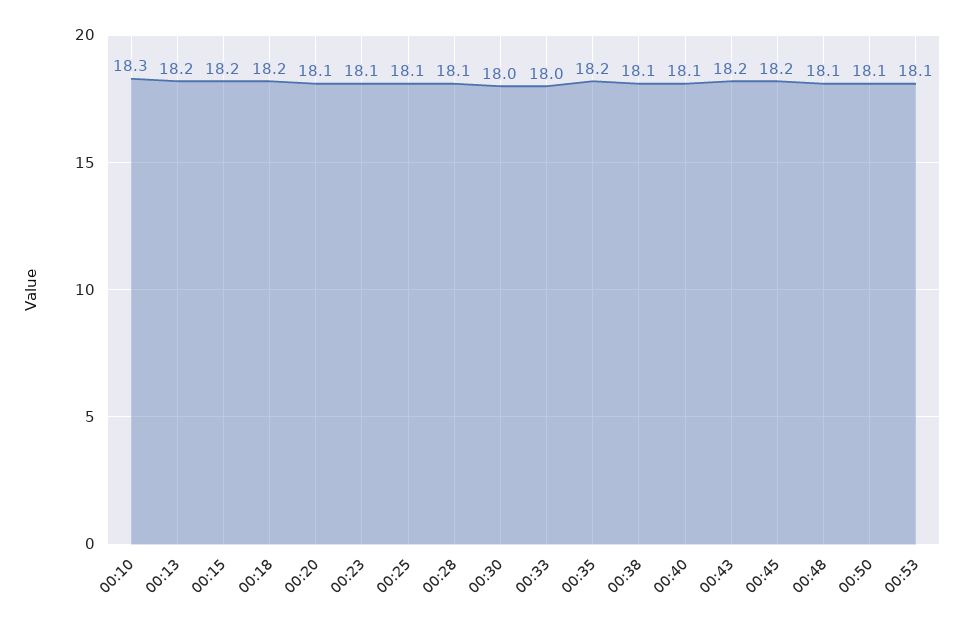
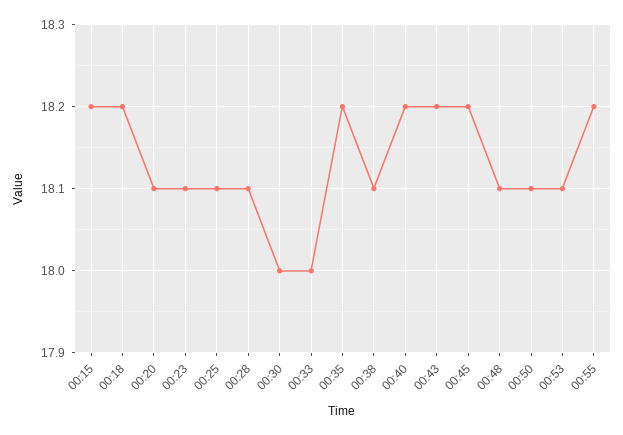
00:10: 18.3 -> none
00:13: 18.2 -> none
00:40: 18.1 -> 18.2
00:55: none -> 18.2

